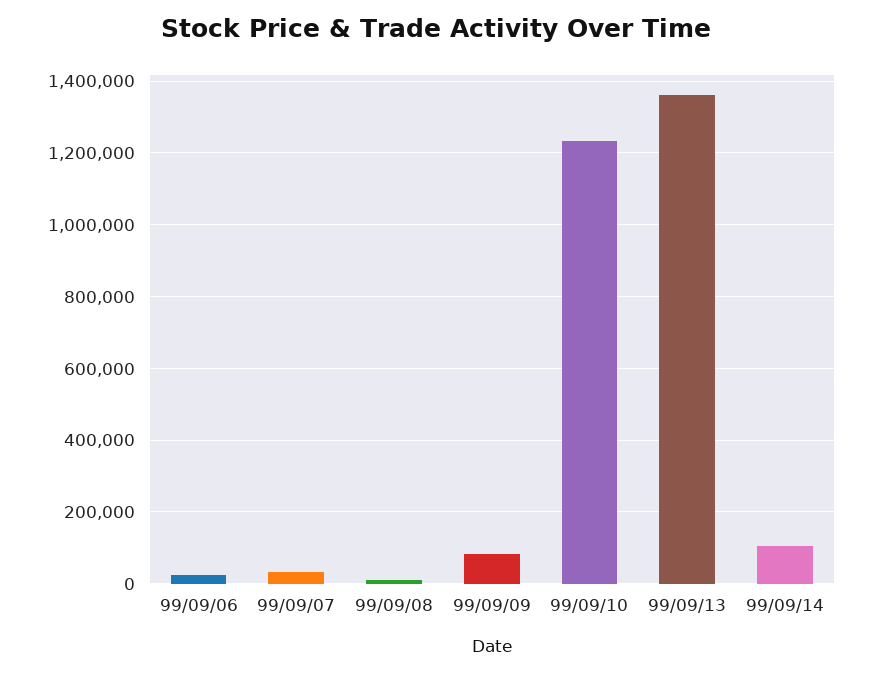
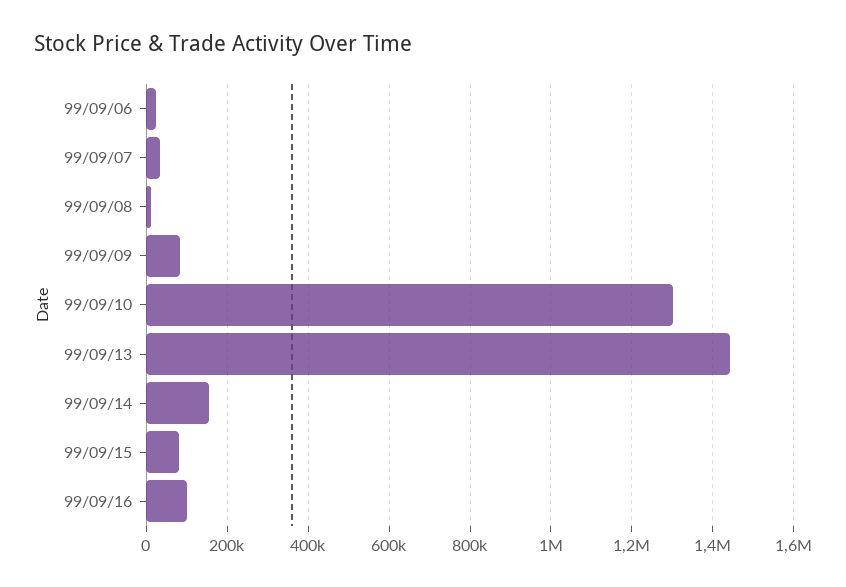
99/09/10: 1240000 -> 1300000
99/09/13: 1360000 -> 1440000
99/09/14: 100000 -> 160000
99/09/15: none -> 80000
99/09/16: none -> 100000

